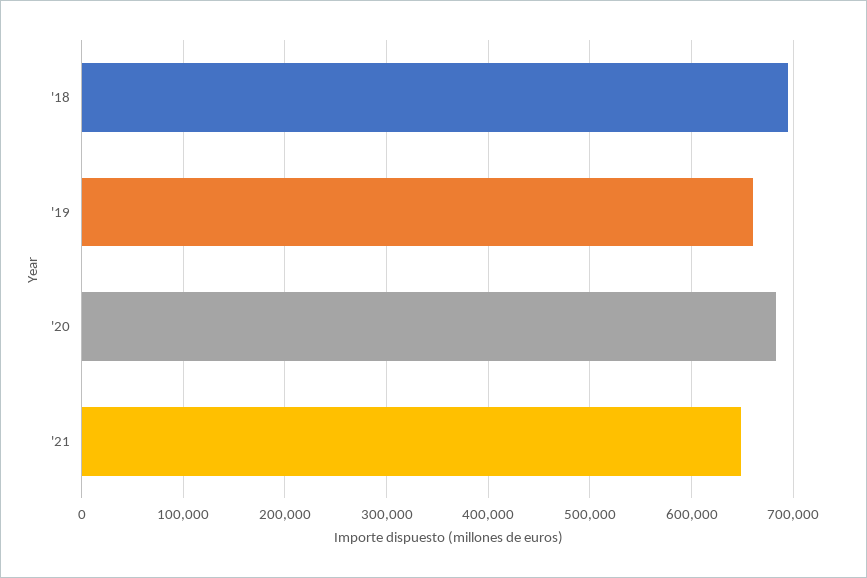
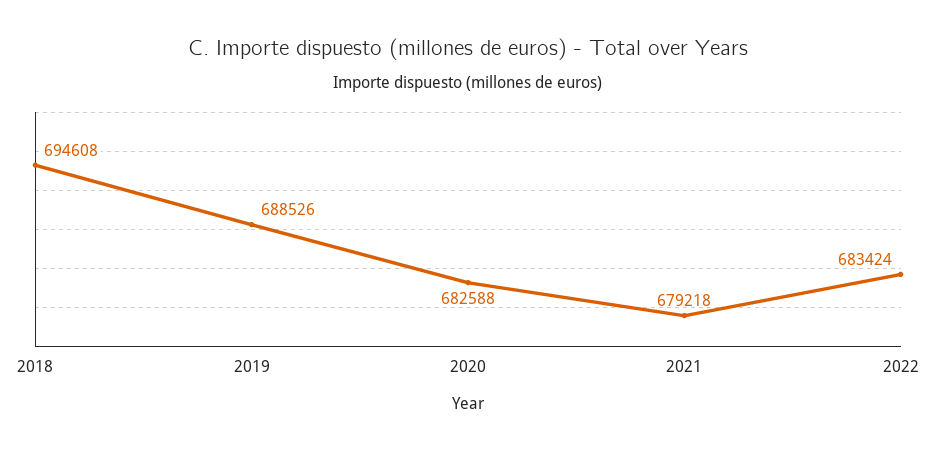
'19: 660000 -> 688526
'21: 650000 -> 679218
2022: none -> 683424

